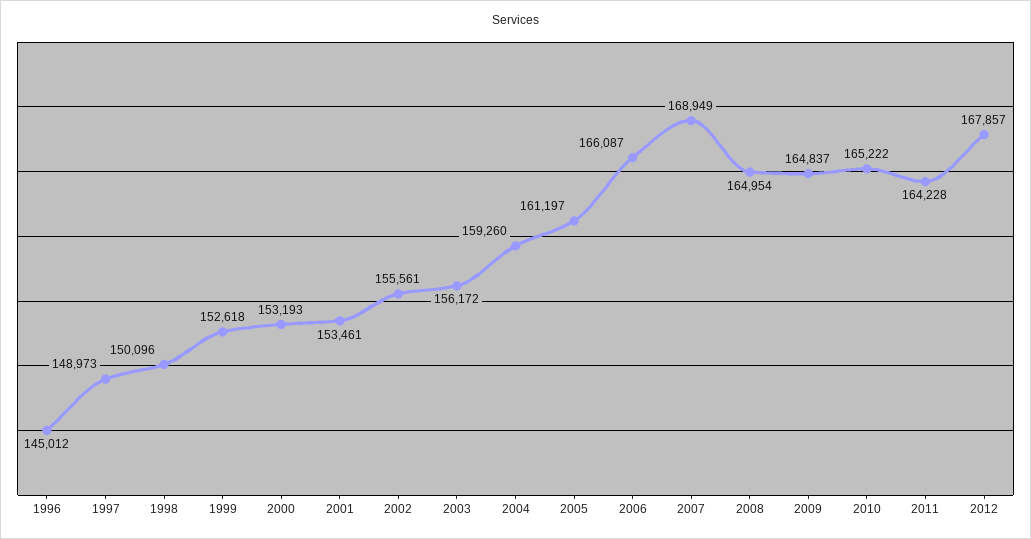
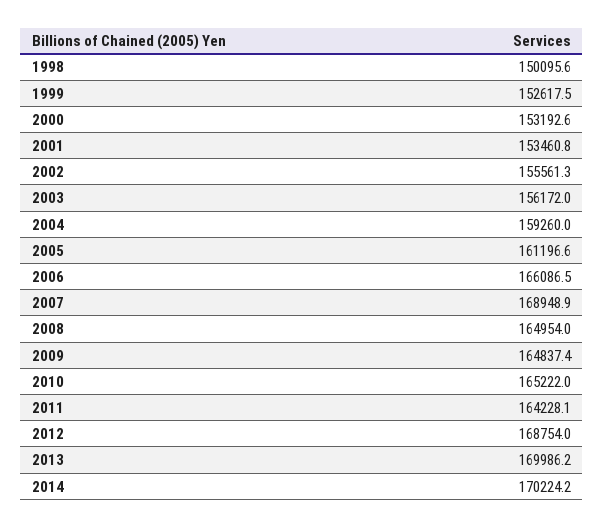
1996: 145012 -> none
1997: 148973 -> none
2012: 167857 -> 168754
2013: none -> 169986.2
2014: none -> 170224.2

